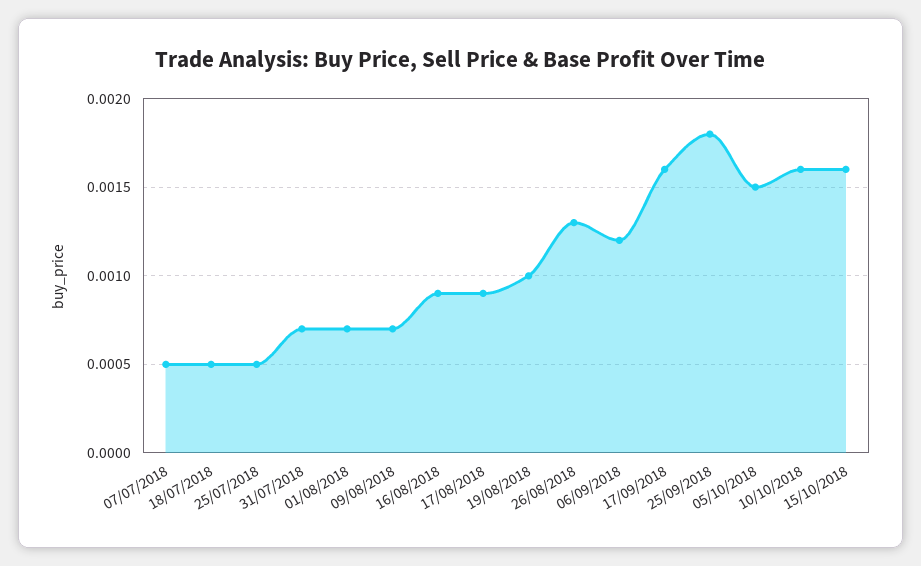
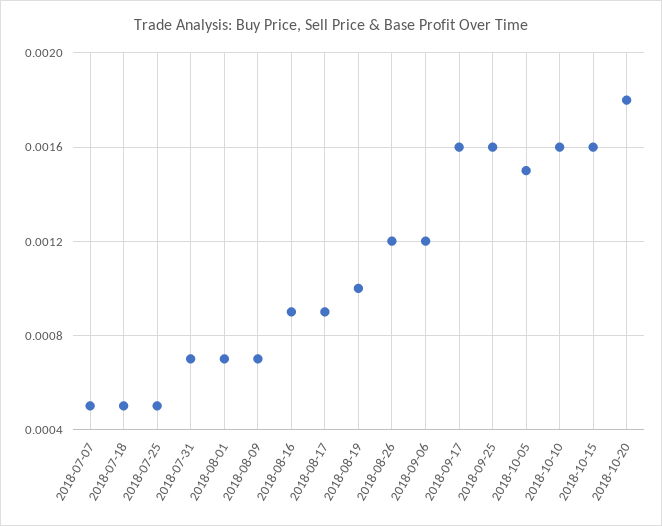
26/08/2018: 0.0013 -> 0.0012
25/09/2018: 0.0018 -> 0.0016
2018-10-20: none -> 0.0018

